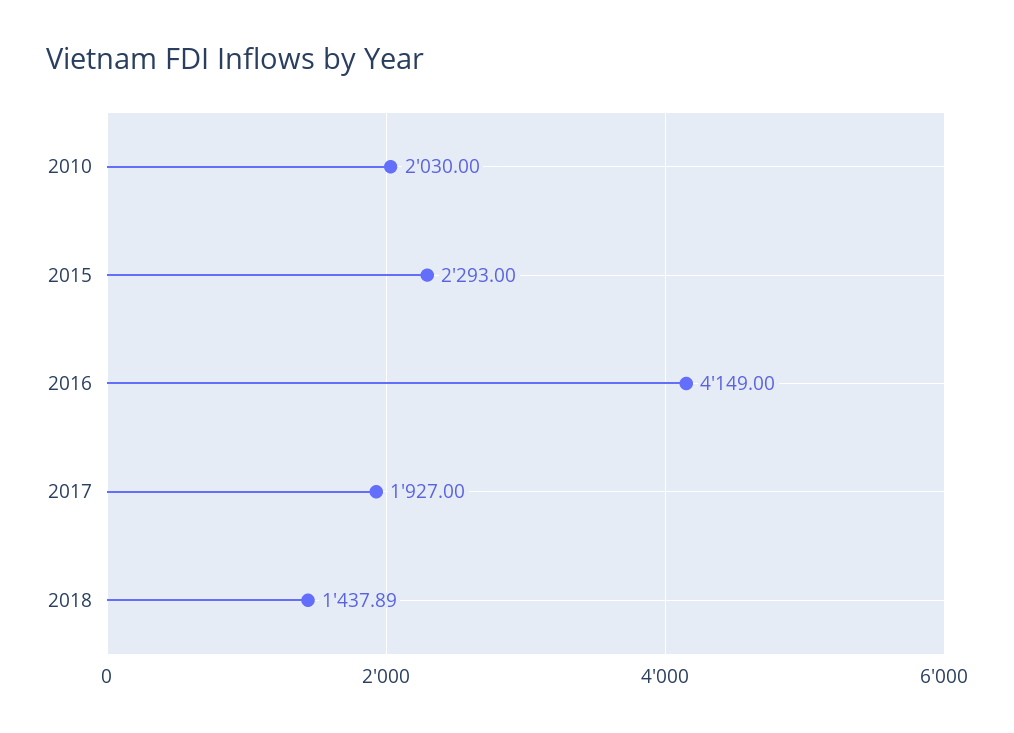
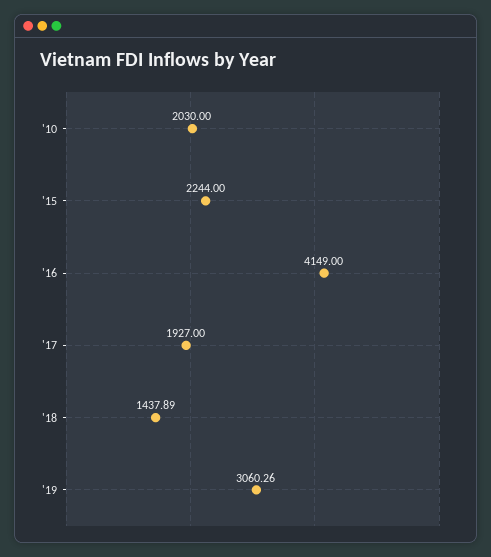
2015: 2293 -> 2244
'19: none -> 3060.26

